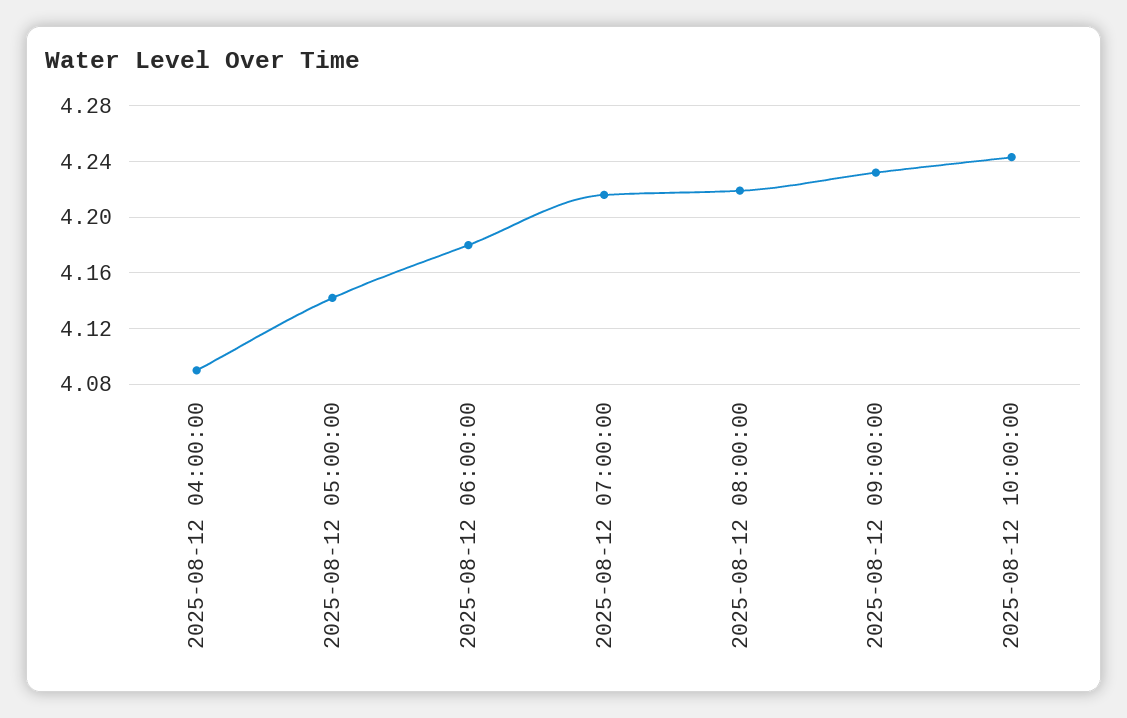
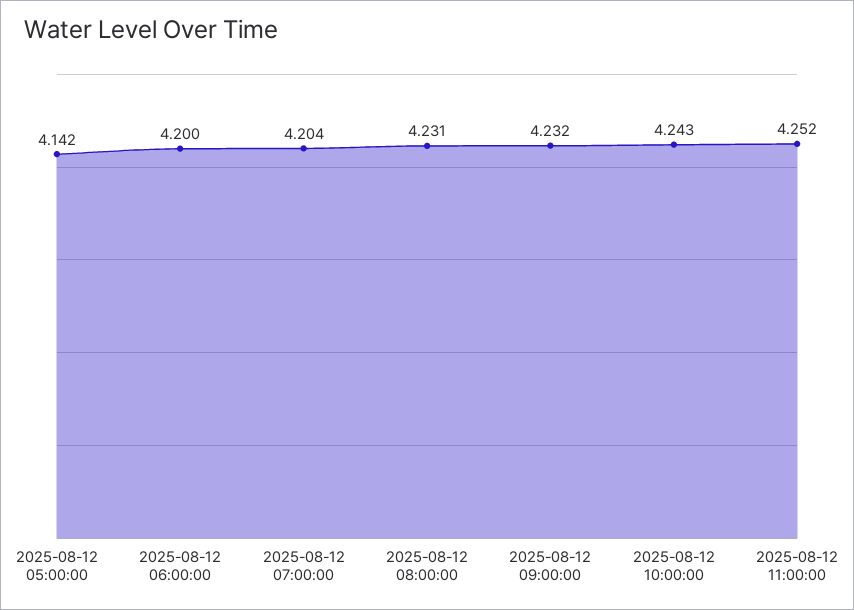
2025-08-12 04:00:00: 4.09 -> none
2025-08-12 06:00:00: 4.18 -> 4.2
2025-08-12 07:00:00: 4.215 -> 4.204
2025-08-12 08:00:00: 4.22 -> 4.231
2025-08-12 11:00:00: none -> 4.252

